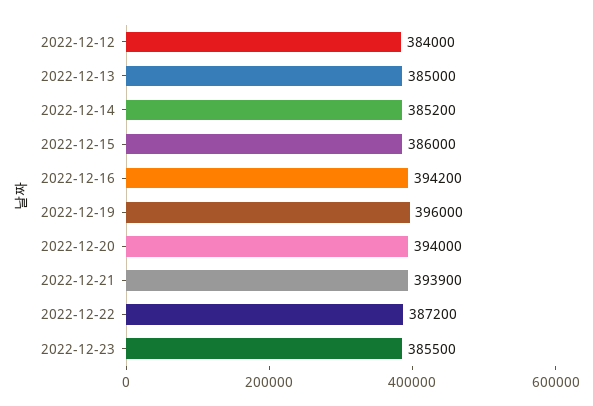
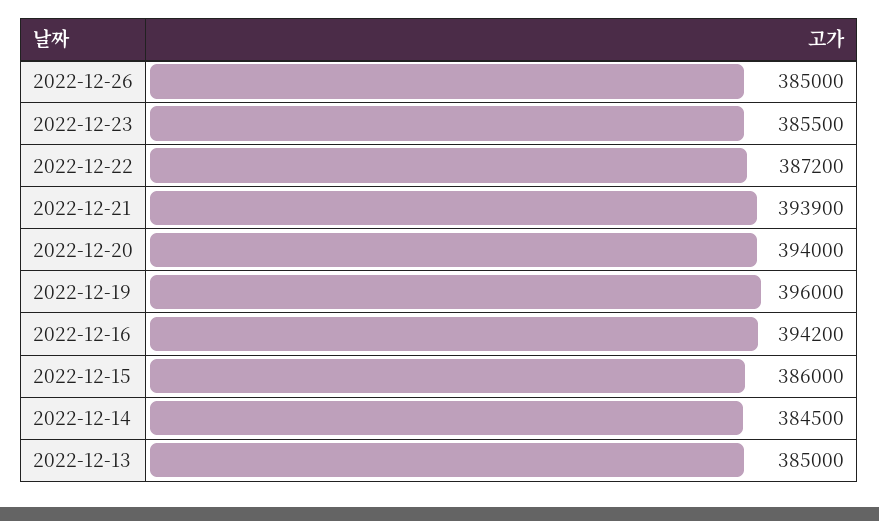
2022-12-12: 384000 -> none
2022-12-14: 385200 -> 384500
2022-12-26: none -> 385000

